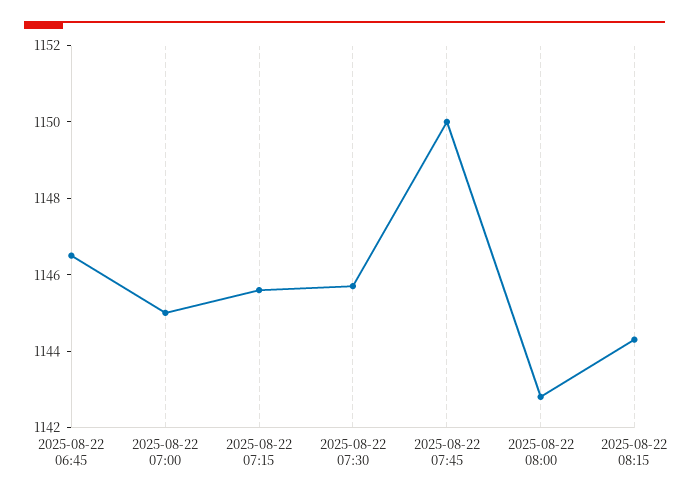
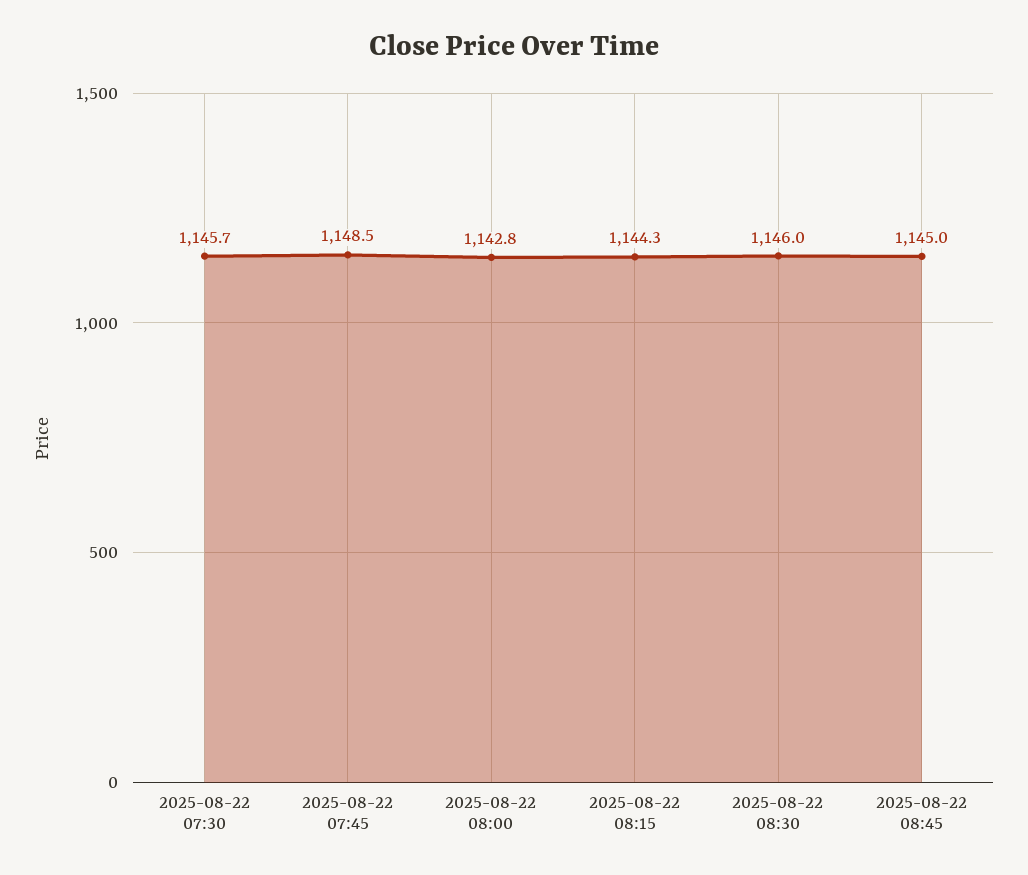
2025-08-22 06:45: 1146.5 -> none
2025-08-22 07:00: 1145 -> none
2025-08-22 07:15: 1145.5 -> none
2025-08-22 07:45: 1150 -> 1148.5
2025-08-22 08:30: none -> 1146
2025-08-22 08:45: none -> 1145

